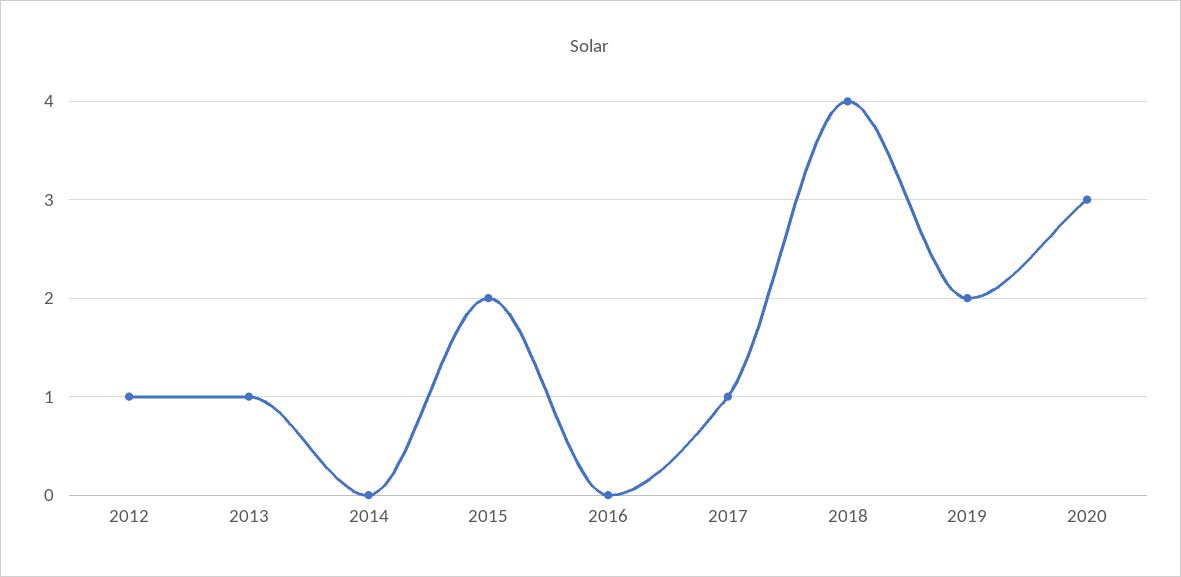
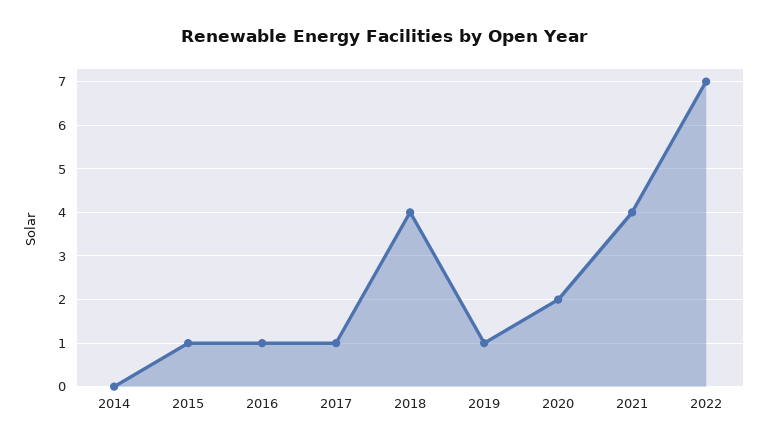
2012: 1 -> none
2013: 1 -> none
2015: 2 -> 1
2016: 0 -> 1
2019: 2 -> 1
2020: 3 -> 2
2021: none -> 4
2022: none -> 7

